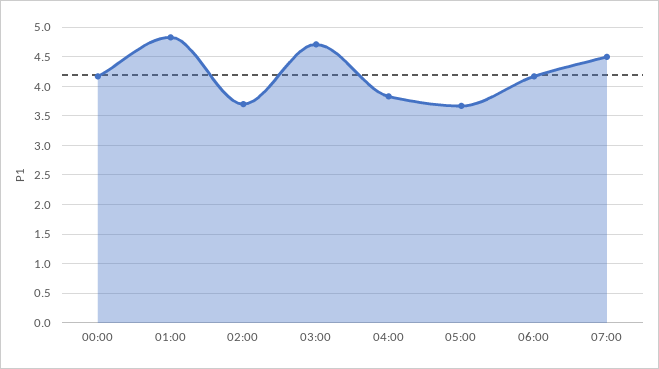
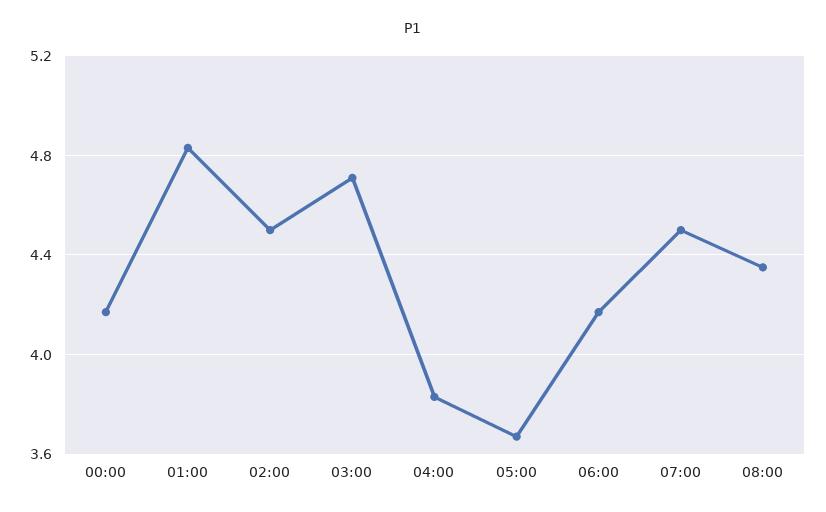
02:00: 3.75 -> 4.5
08:00: none -> 4.35

